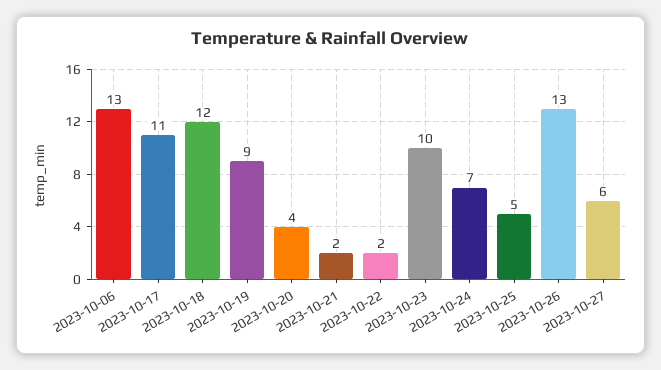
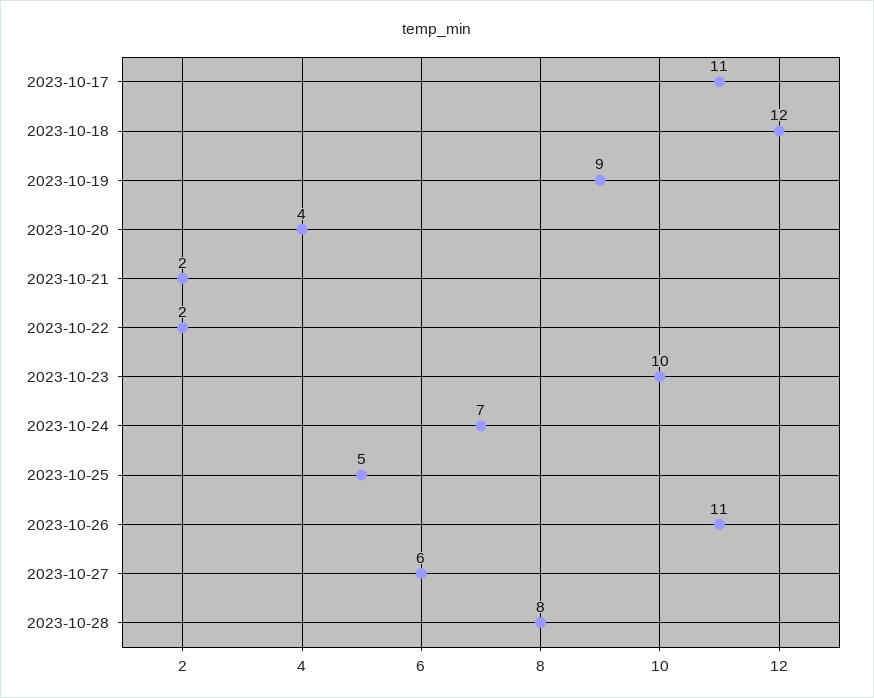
2023-10-06: 13 -> none
2023-10-26: 13 -> 11
2023-10-28: none -> 8

